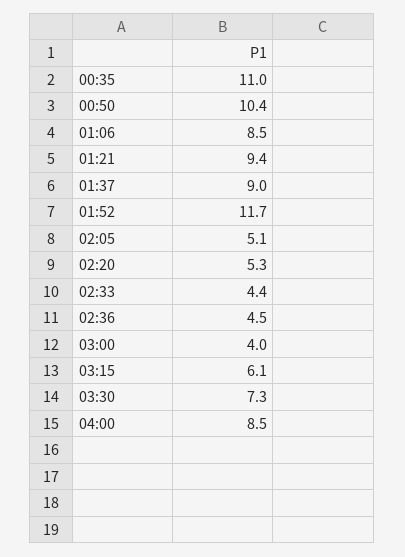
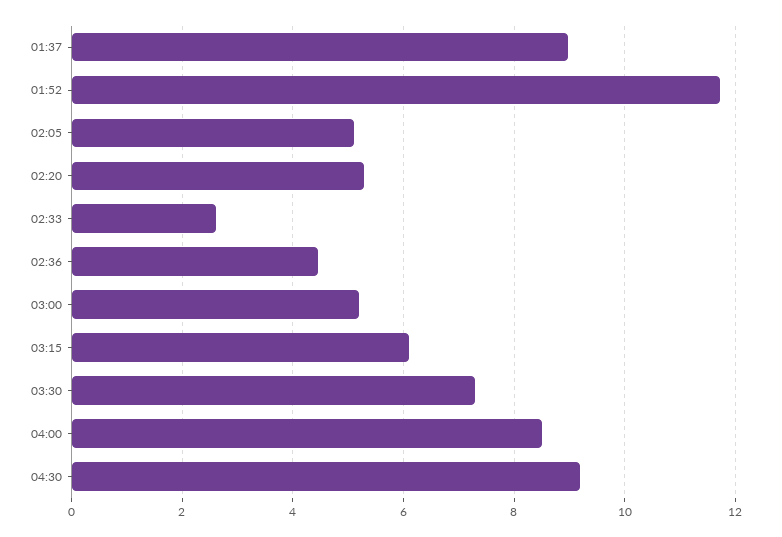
00:35: 11 -> none
00:50: 10.4 -> none
01:06: 8.5 -> none
01:21: 9.4 -> none
02:33: 4.4 -> 2.6
03:00: 4 -> 5.2
04:30: none -> 9.2

